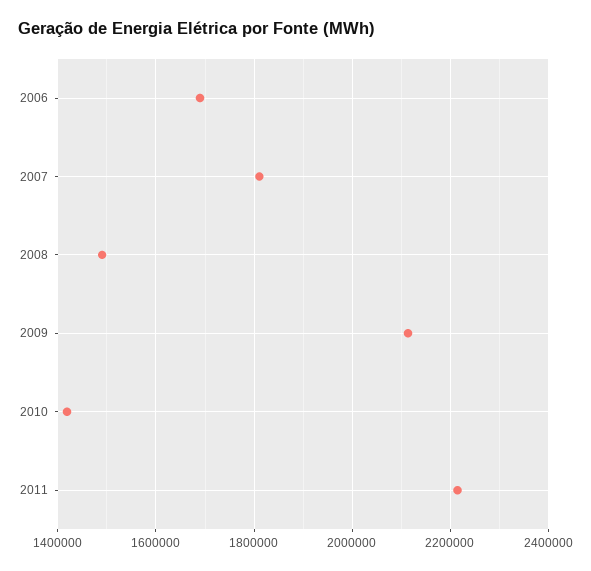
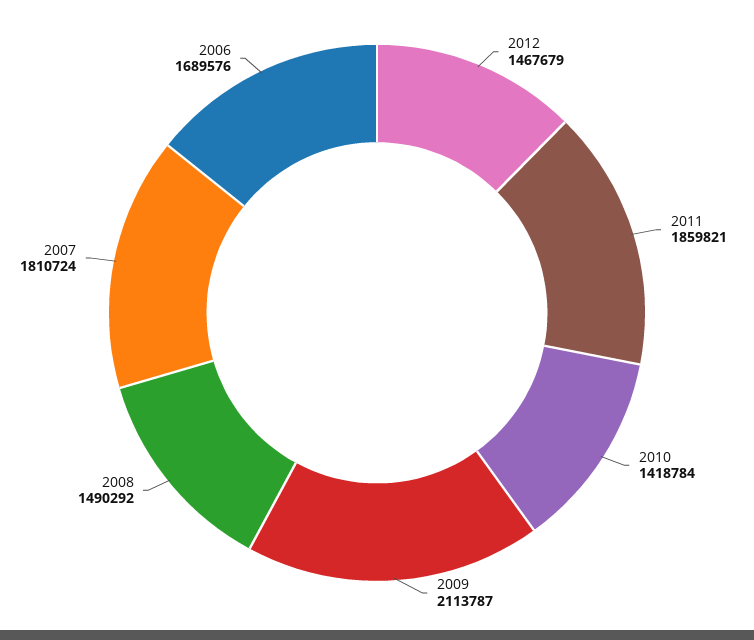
2011: 2220000 -> 1859821
2012: none -> 1467679

